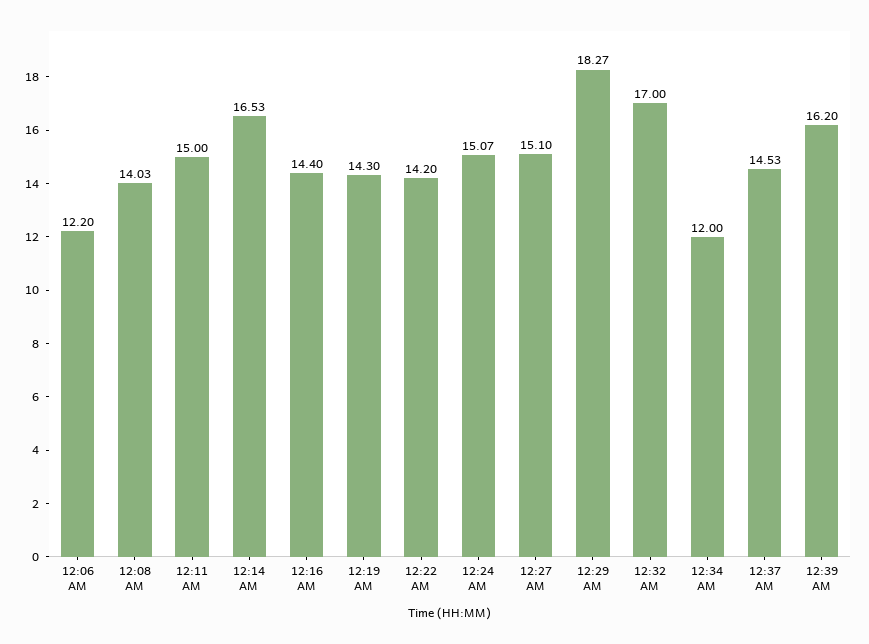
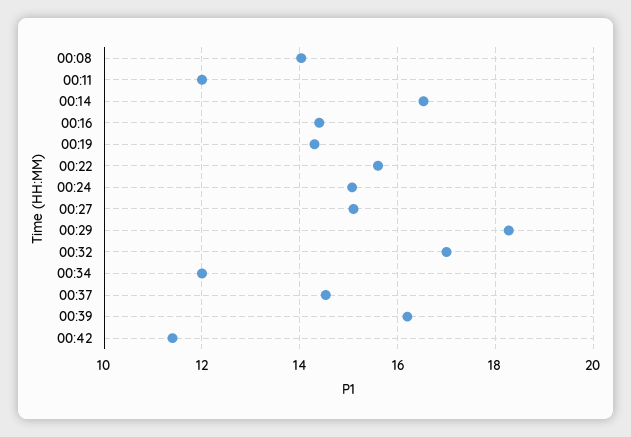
12:06 AM: 12.2 -> none
12:11 AM: 15 -> 12
12:22 AM: 14.2 -> 15.6
00:42: none -> 11.4

